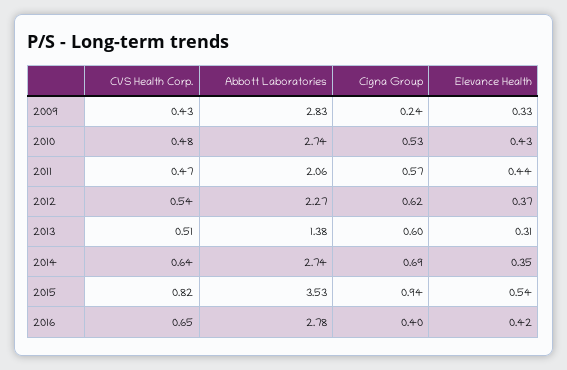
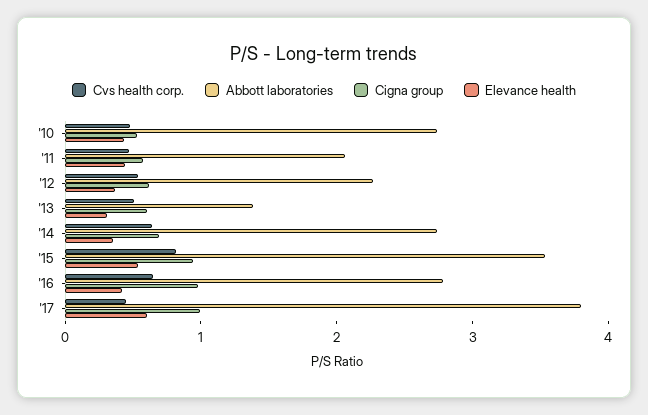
CVS Health Corp., 2009: 0.43 -> none
Abbott Laboratories, 2009: 2.83 -> none
Cigna Group, 2009: 0.24 -> none
Elevance Health, 2009: 0.33 -> none
Cigna Group, 2016: 0.4 -> 1
CVS Health Corp., '17: none -> 0.4
Abbott Laboratories, '17: none -> 3.8
Cigna Group, '17: none -> 1
Elevance Health, '17: none -> 0.6

